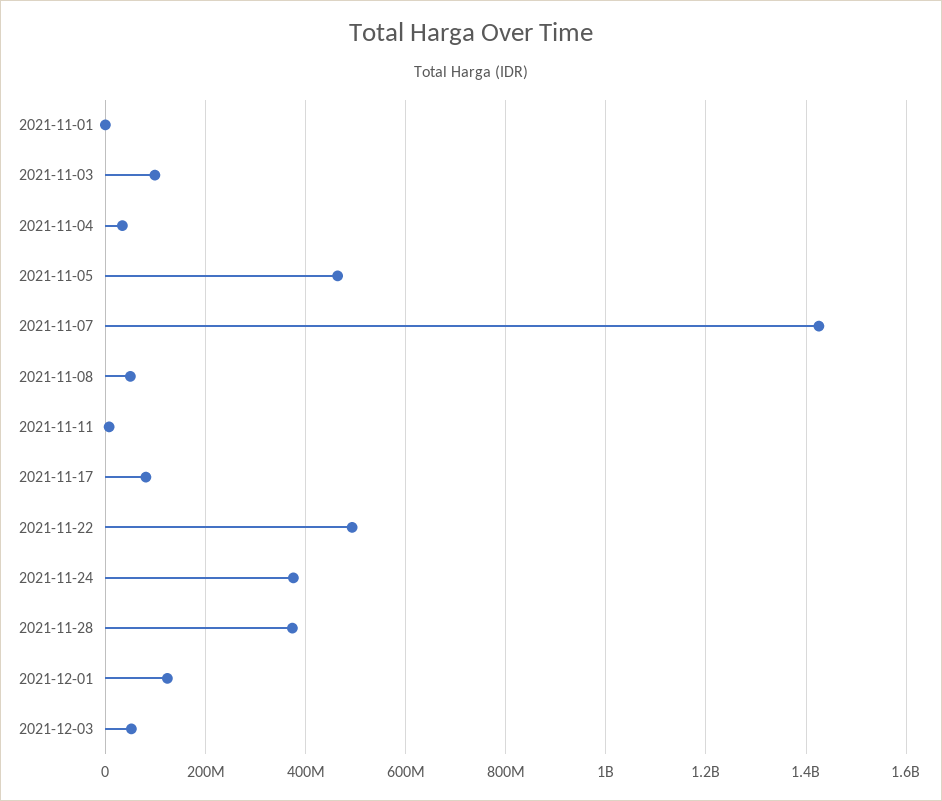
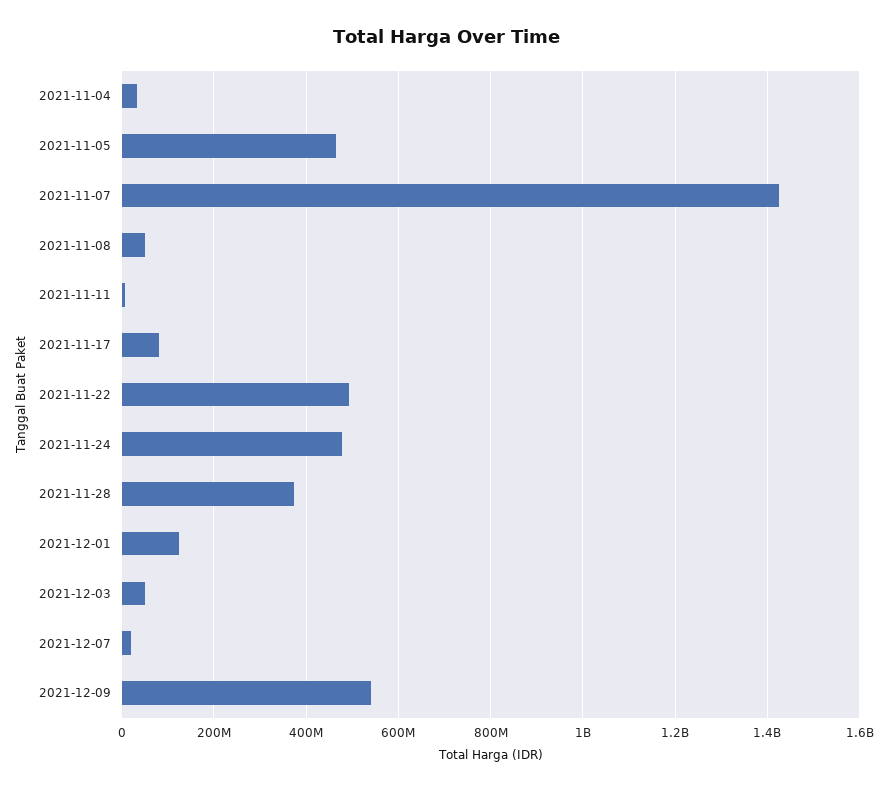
2021-11-01: 0 -> none
2021-11-03: 100000000 -> none
2021-11-24: 380000000 -> 480000000
2021-12-07: none -> 20000000
2021-12-09: none -> 540000000

